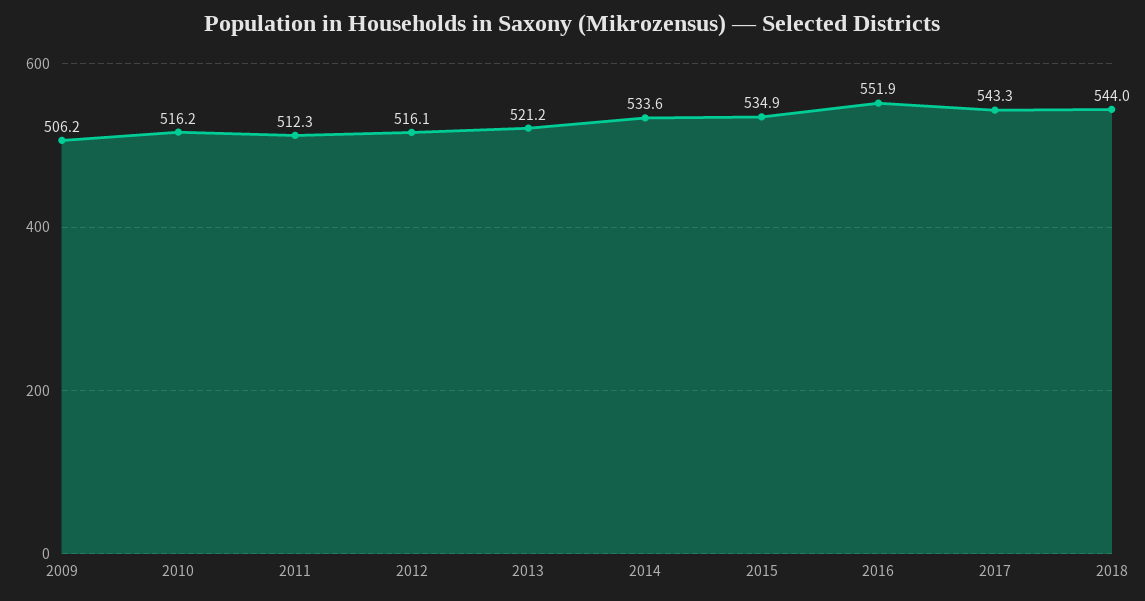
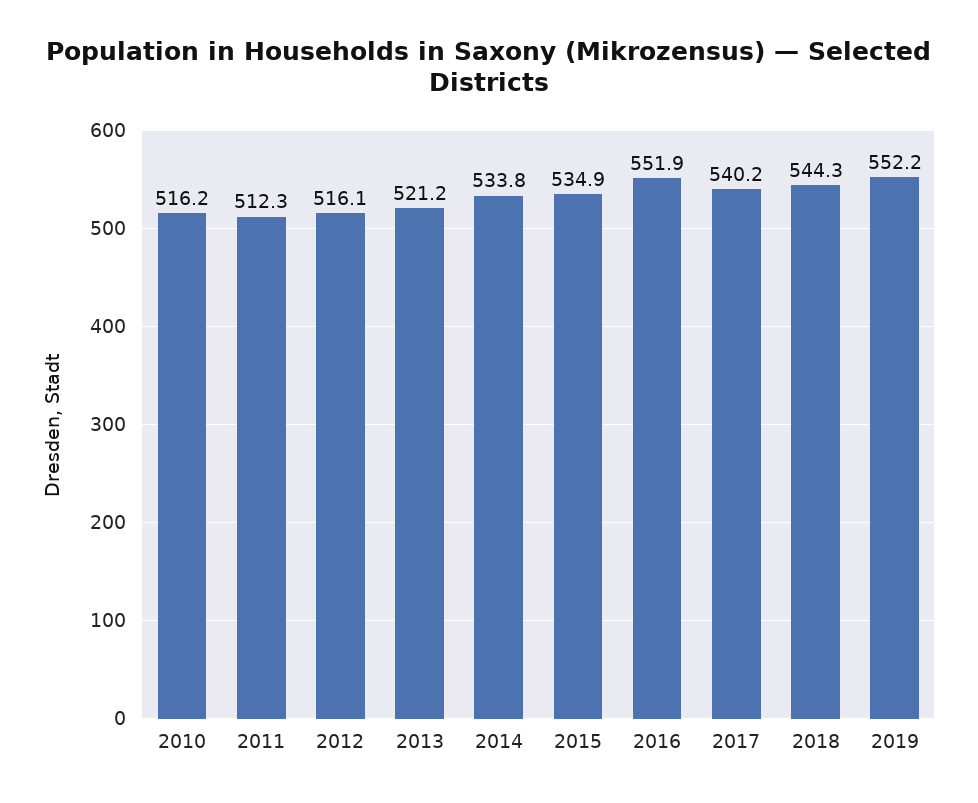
2009: 506.2 -> none
2014: 533.6 -> 533.8
2017: 543.3 -> 540.2
2018: 544 -> 544.3
2019: none -> 552.2

